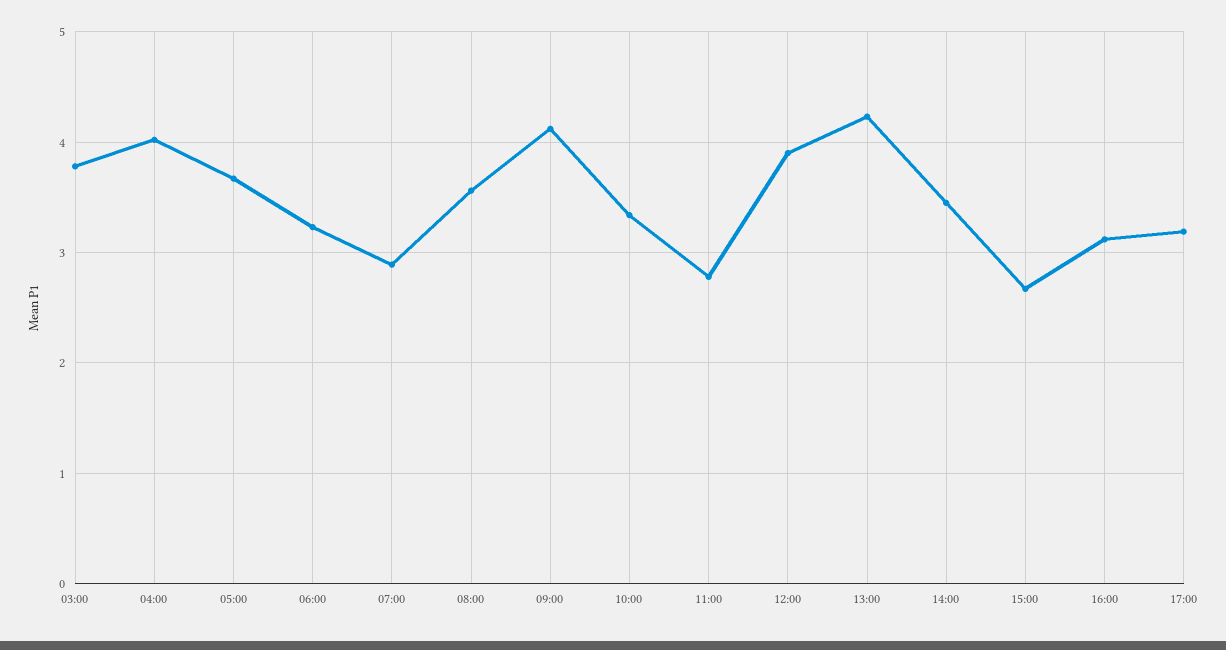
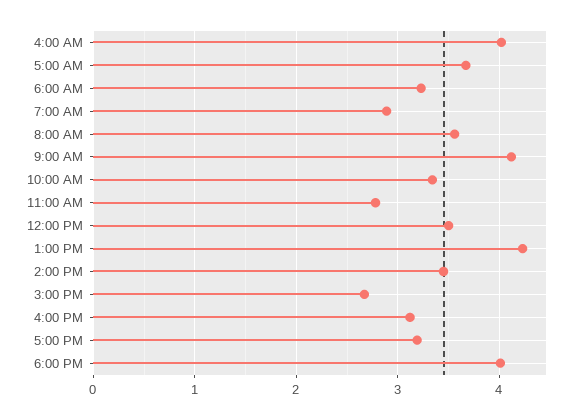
03:00: 3.8 -> none
12:00: 3.9 -> 3.5
6:00 PM: none -> 4

